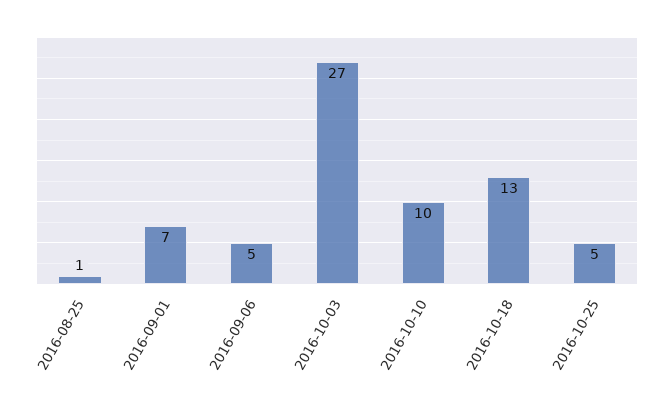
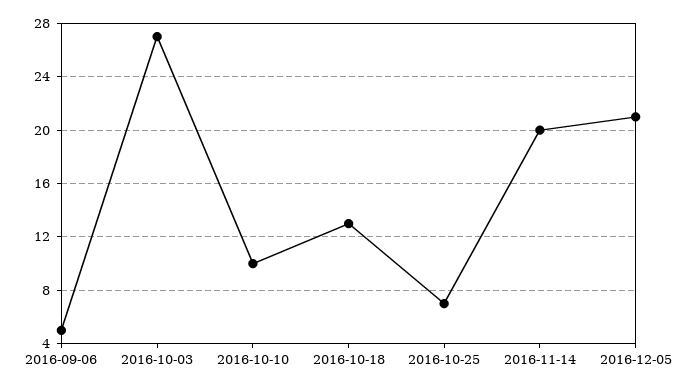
2016-08-25: 1 -> none
2016-09-01: 7 -> none
2016-10-25: 5 -> 7
2016-11-14: none -> 20
2016-12-05: none -> 21

